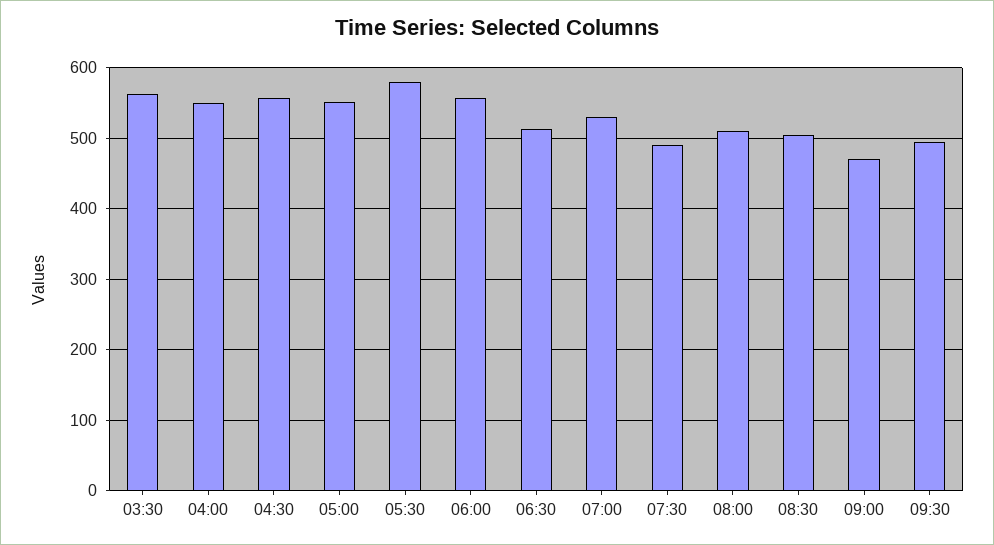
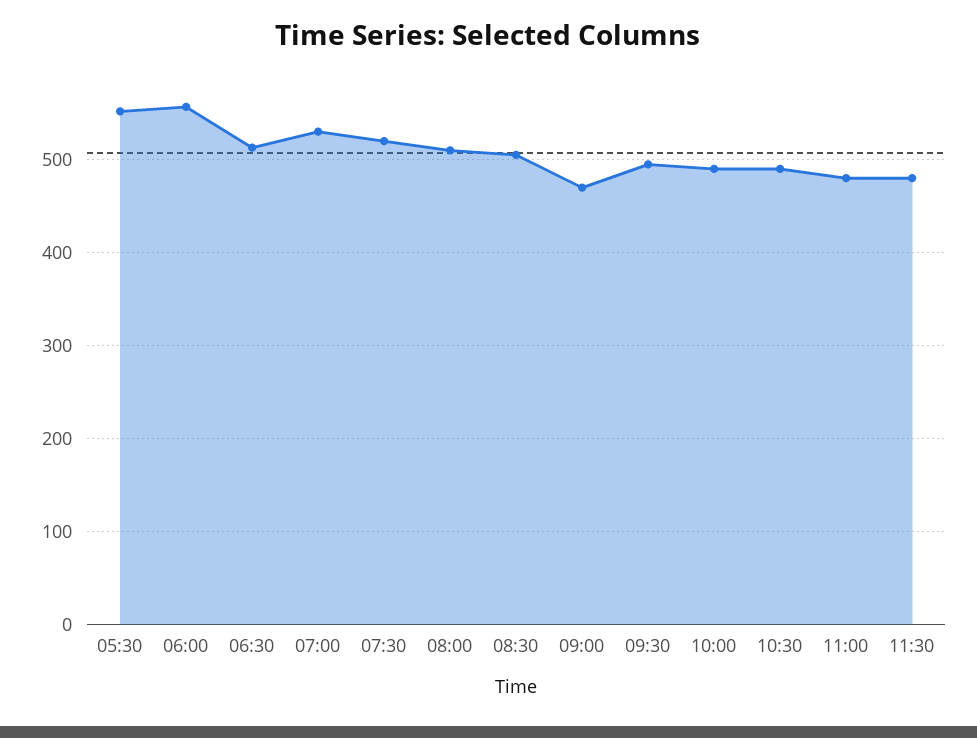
03:30: 560 -> none
04:00: 550 -> none
04:30: 560 -> none
05:00: 550 -> none
05:30: 580 -> 550
07:30: 490 -> 520
10:00: none -> 490
10:30: none -> 490
11:00: none -> 480
11:30: none -> 480

